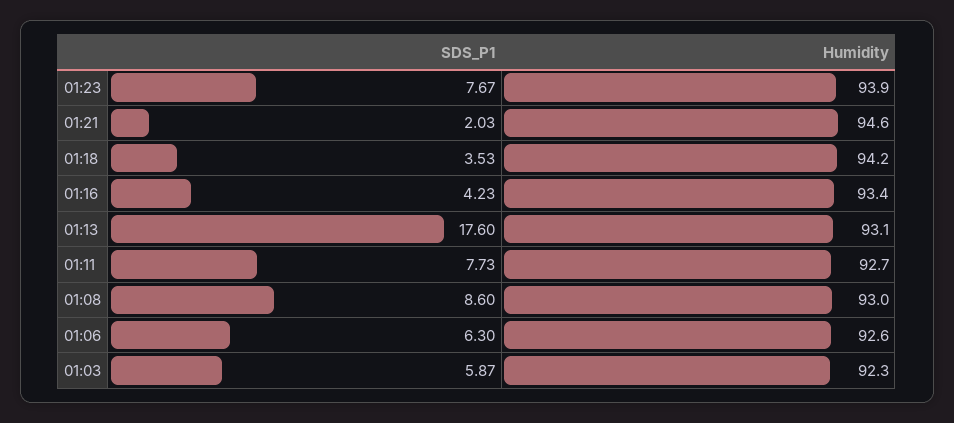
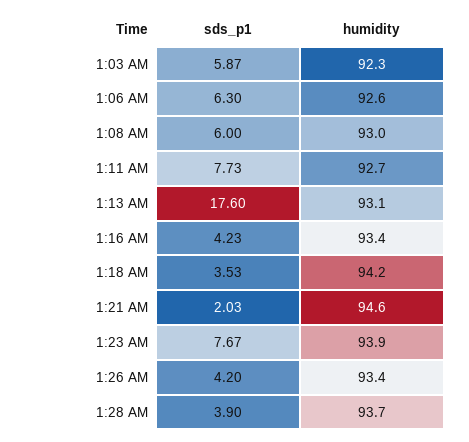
SDS_P1, 01:08: 8.6 -> 6
SDS_P1, 1:26 AM: none -> 4.2
Humidity, 1:26 AM: none -> 93.4
SDS_P1, 1:28 AM: none -> 3.9
Humidity, 1:28 AM: none -> 93.7

